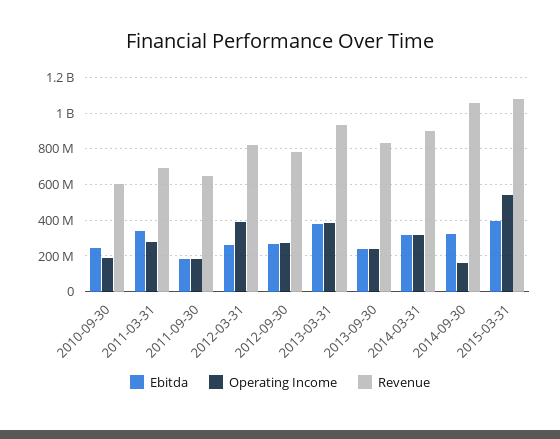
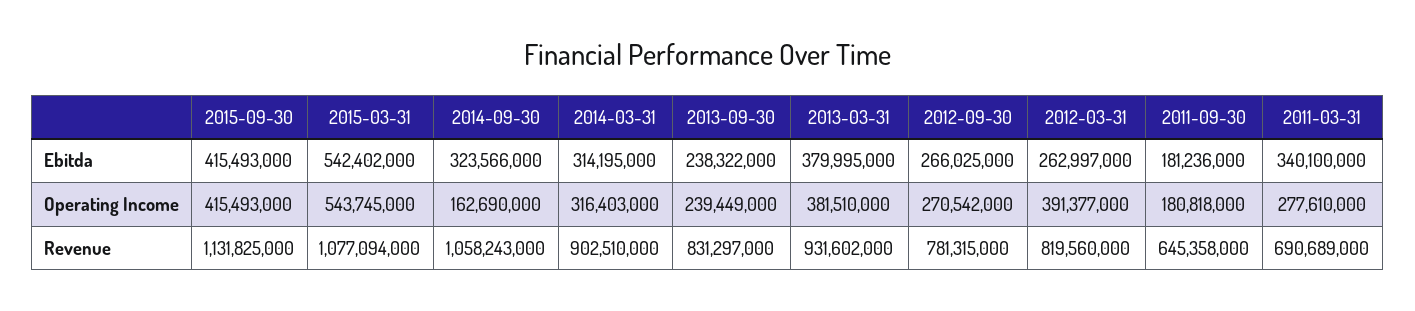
Ebitda, 2010-09-30: 250000000 -> none
Operating Income, 2010-09-30: 200000000 -> none
Revenue, 2010-09-30: 600000000 -> none
Ebitda, 2015-03-31: 400000000 -> 542402000
Ebitda, 2015-09-30: none -> 415493000
Operating Income, 2015-09-30: none -> 415493000
Revenue, 2015-09-30: none -> 1131825000

